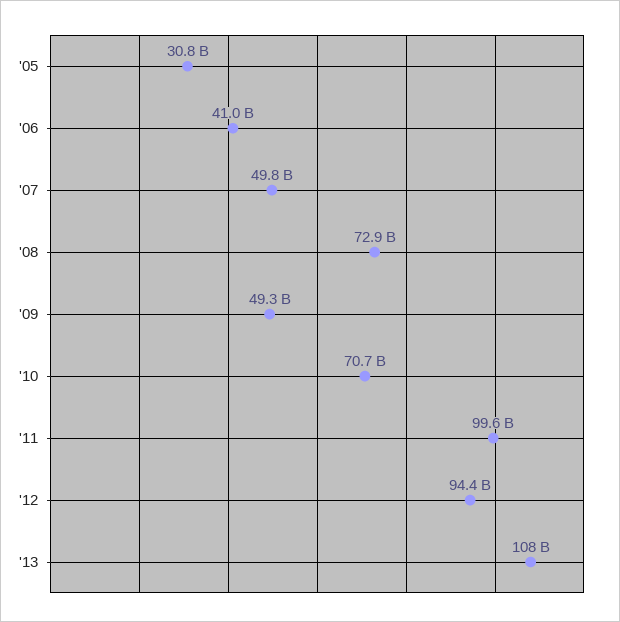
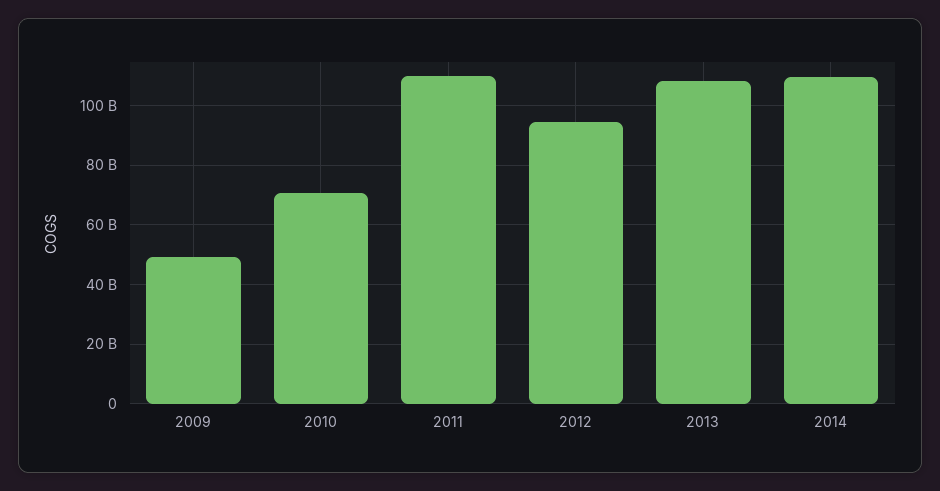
'05: 30800000000 -> none
'06: 41000000000 -> none
'07: 49800000000 -> none
'08: 72900000000 -> none
'11: 99600000000 -> 110000000000
2014: none -> 110000000000

